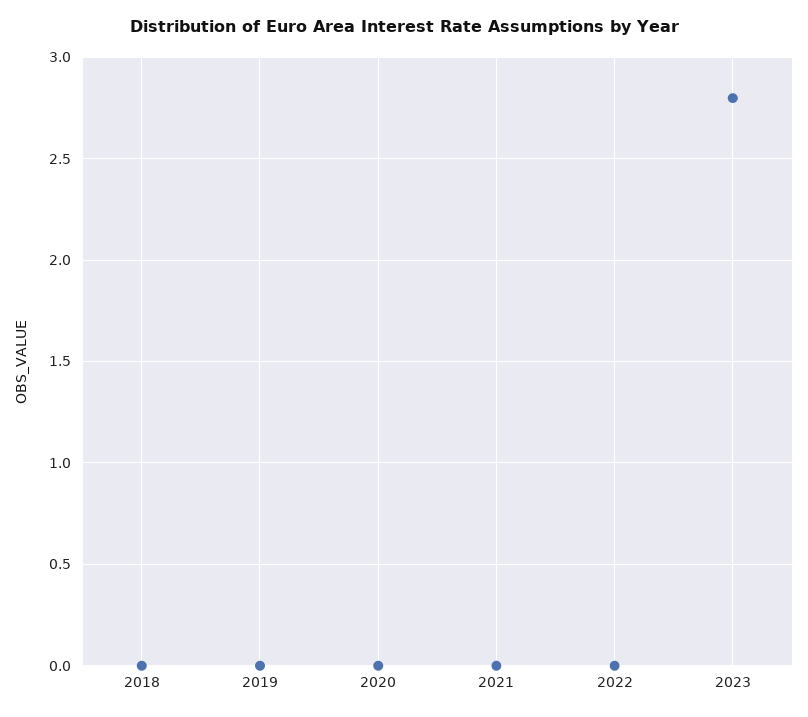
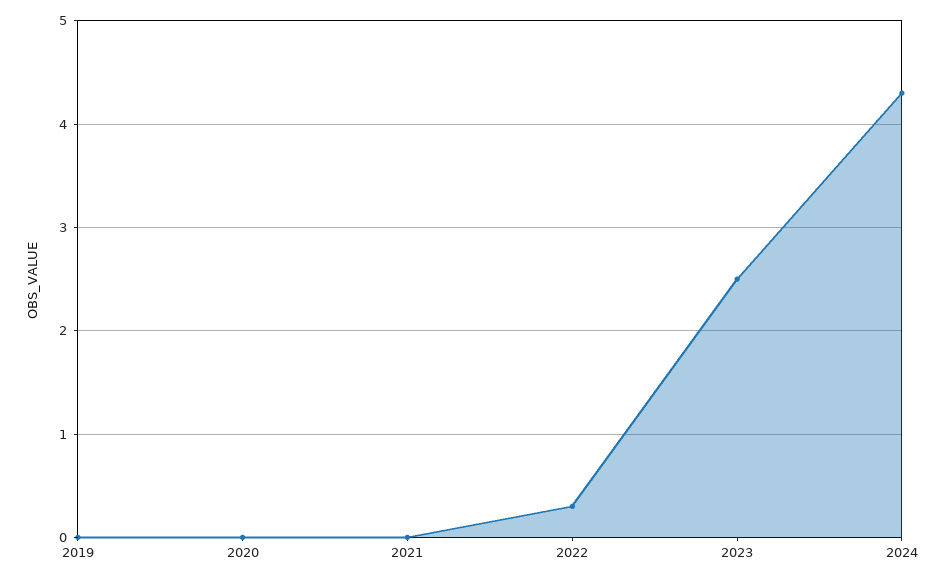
2018: 0 -> none
2022: 0 -> 0.3
2023: 2.8 -> 2.5
2024: none -> 4.3

